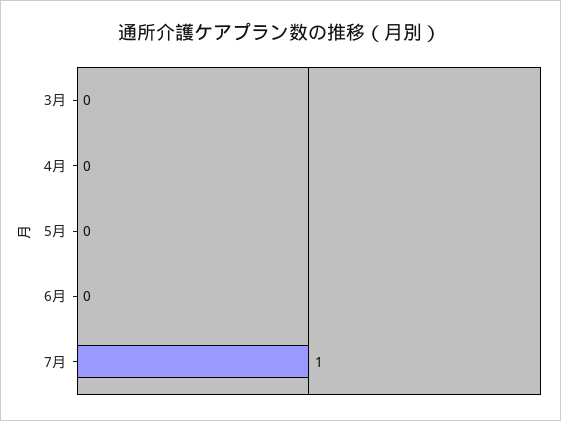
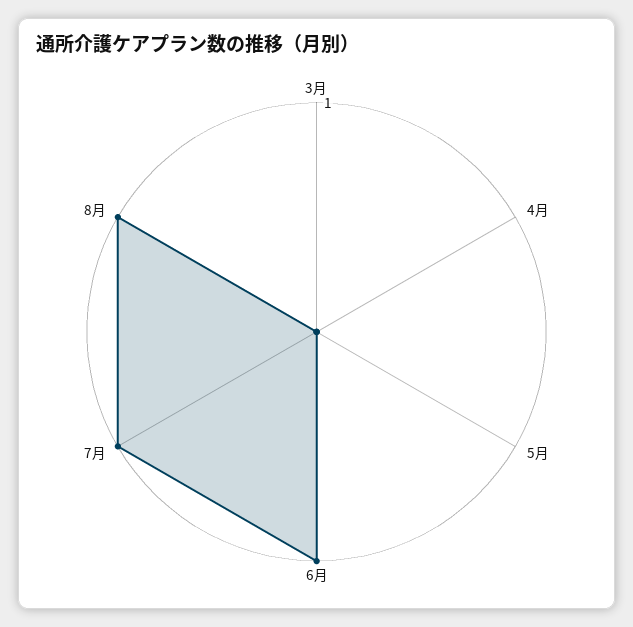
6月: 0 -> 1
8月: none -> 1

